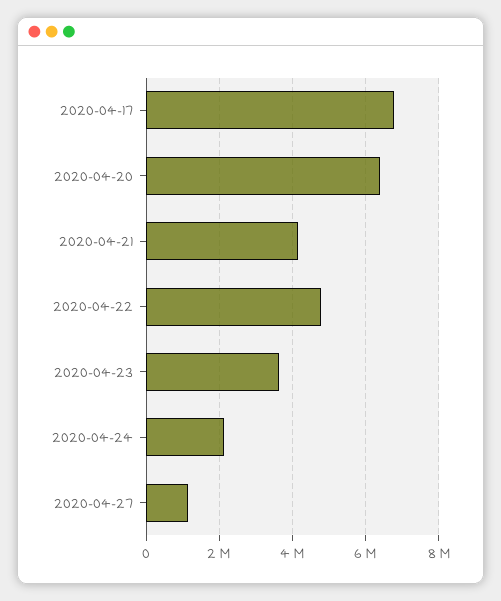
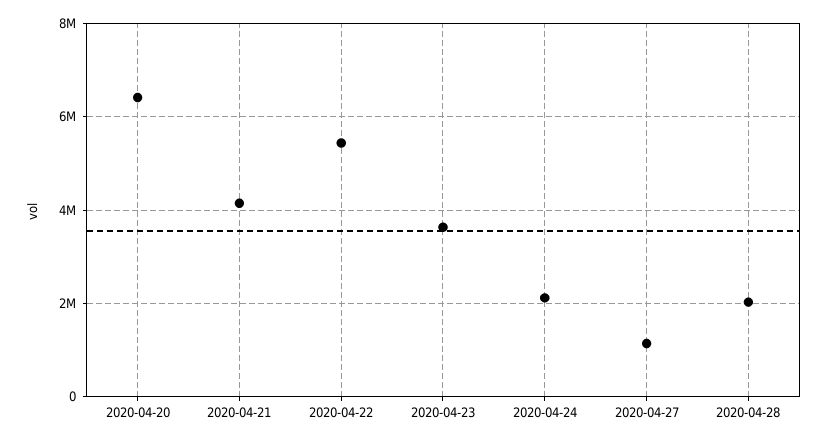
2020-04-17: 6800000 -> none
2020-04-22: 4800000 -> 5400000
2020-04-28: none -> 2000000

